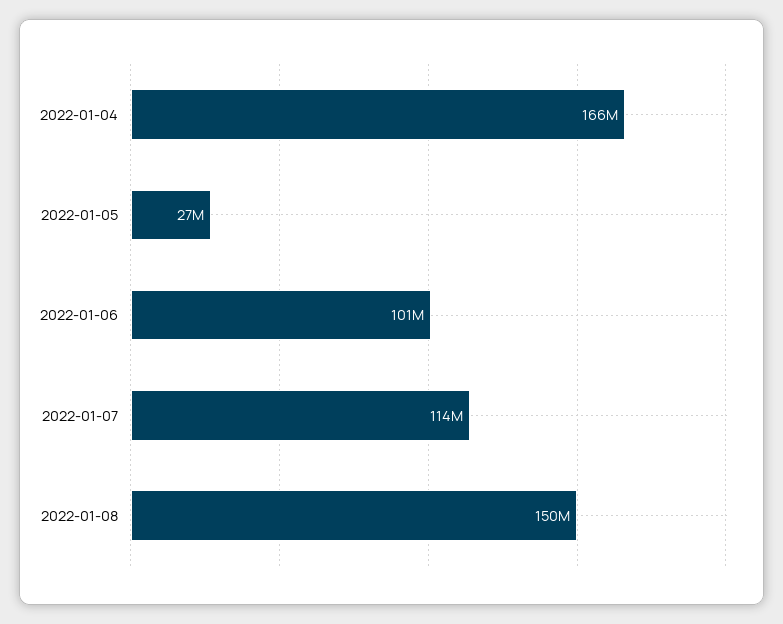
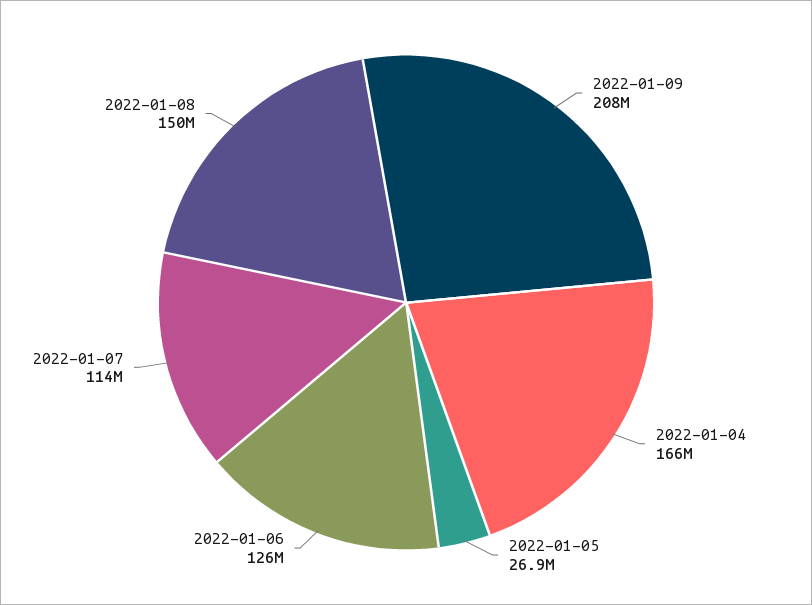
2022-01-06: 101000000 -> 126000000
2022-01-09: none -> 208000000

